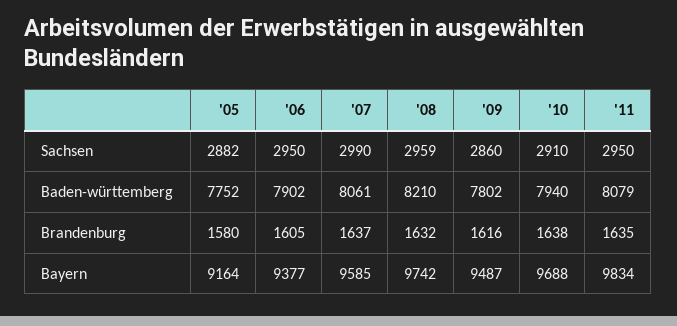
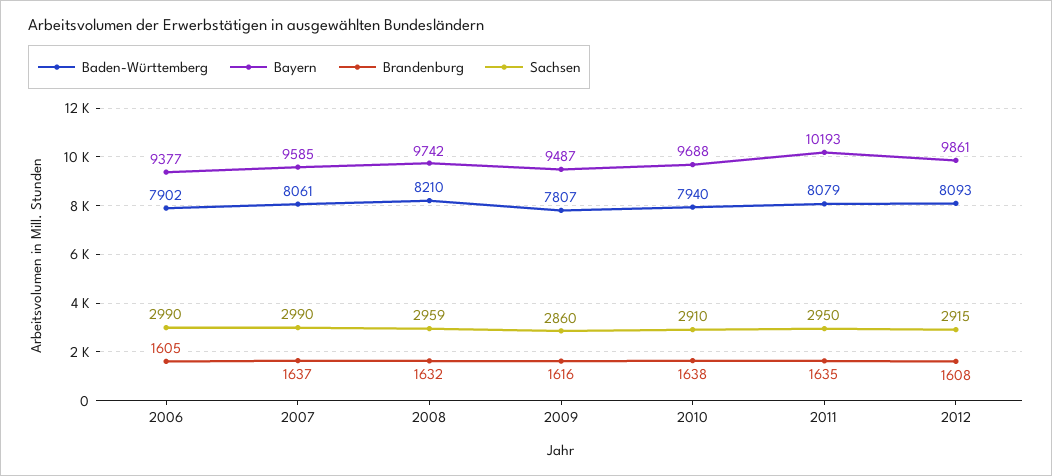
Sachsen, '05: 2882 -> none
Sachsen, '06: 2950 -> 2990
Baden-württemberg, '05: 7752 -> none
Baden-württemberg, '09: 7802 -> 7807
Brandenburg, '05: 1580 -> none
Bayern, '05: 9164 -> none
Bayern, '11: 9834 -> 10193
Baden-württemberg, 2012: none -> 8093
Bayern, 2012: none -> 9861
Brandenburg, 2012: none -> 1608
Sachsen, 2012: none -> 2915

